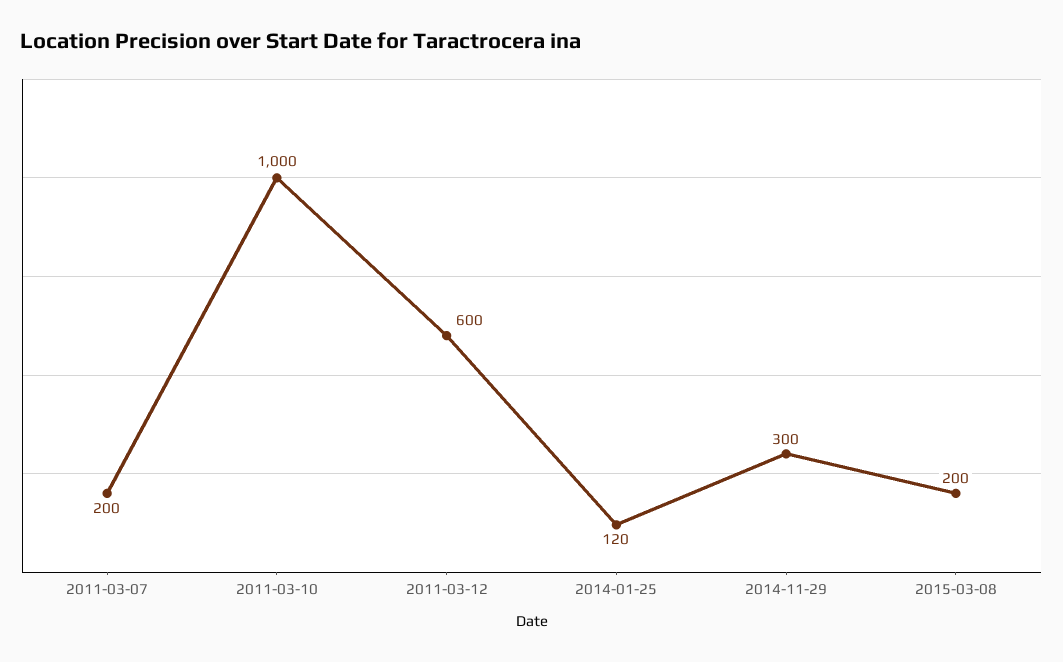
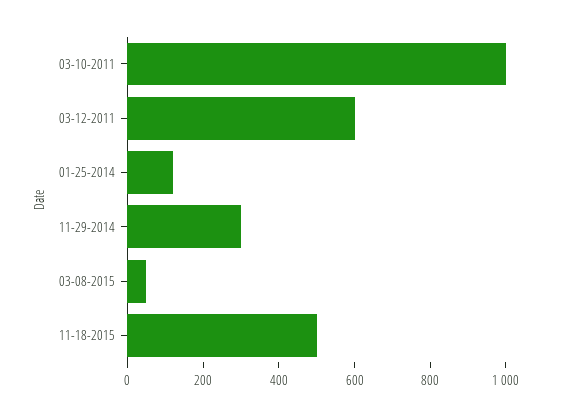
2011-03-07: 200 -> none
2015-03-08: 200 -> 50
11-18-2015: none -> 500

